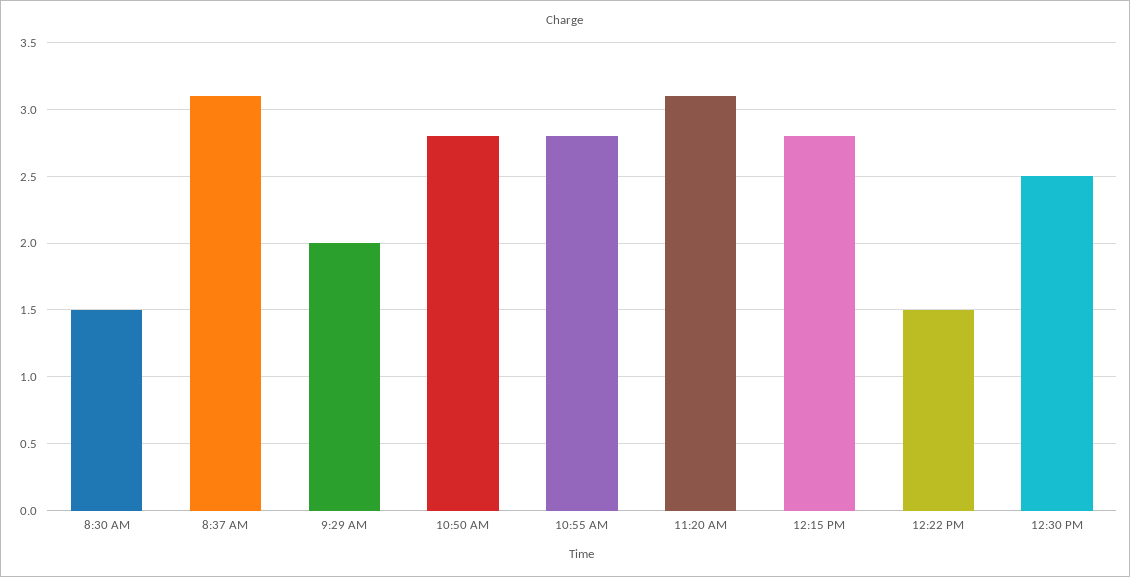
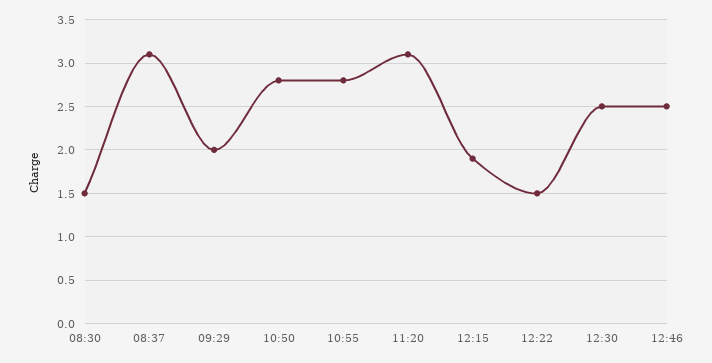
12:15 PM: 2.8 -> 1.9
12:46: none -> 2.5

